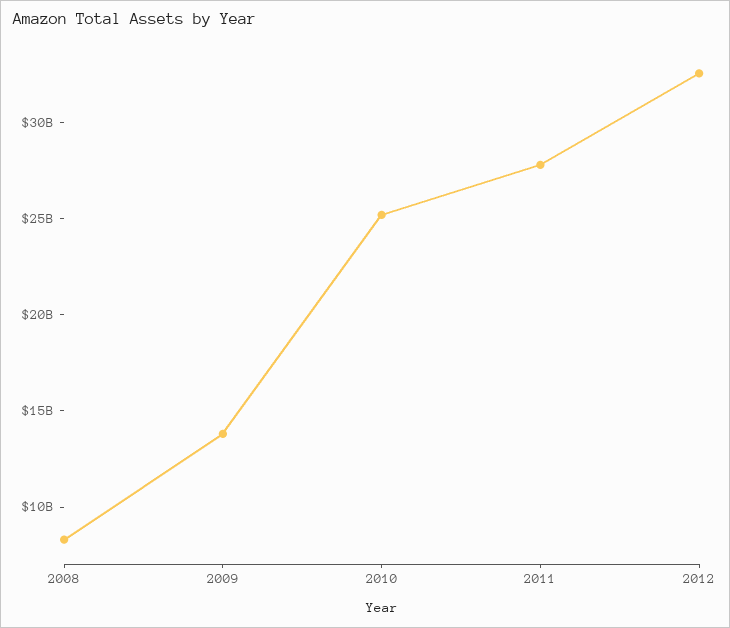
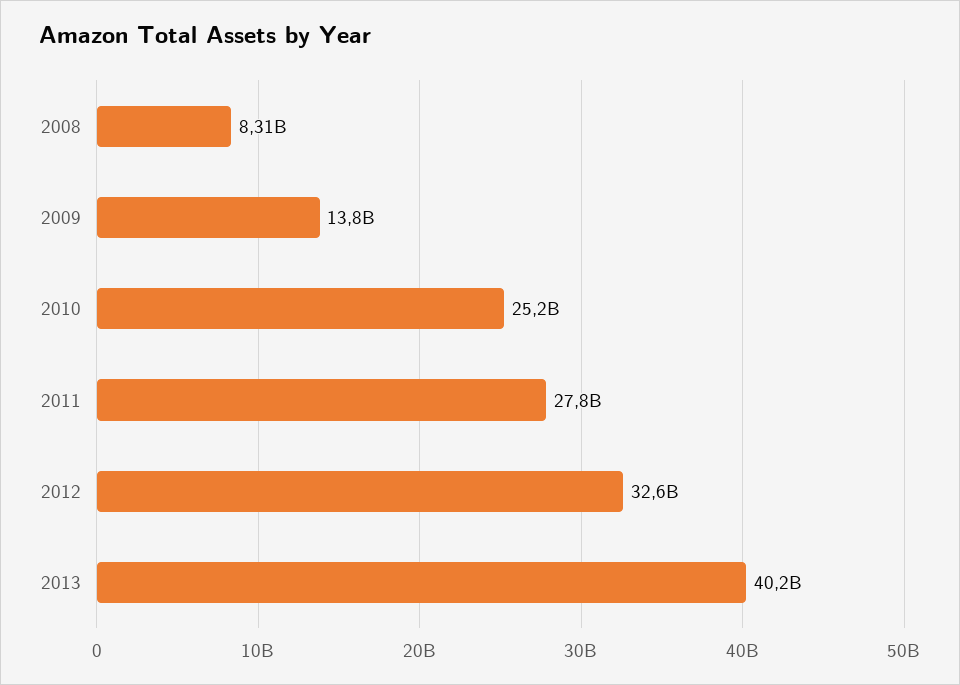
2013: none -> 40200000000

